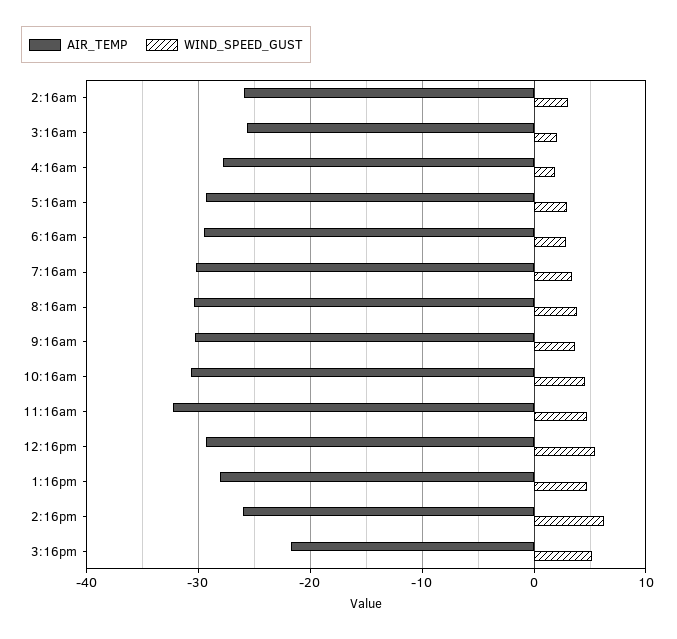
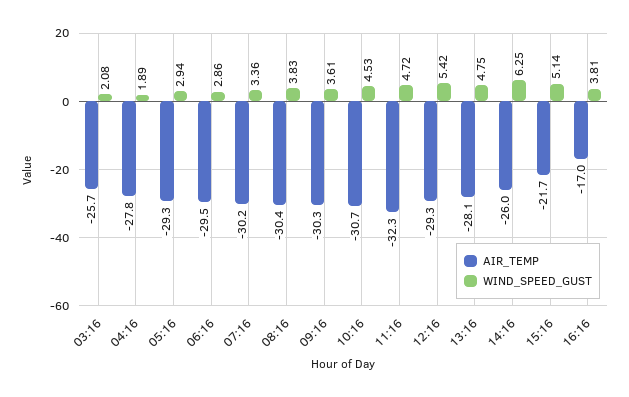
AIR_TEMP, 2:16am: -26 -> none
WIND_SPEED_GUST, 2:16am: 3 -> none
AIR_TEMP, 16:16: none -> -17
WIND_SPEED_GUST, 16:16: none -> 3.81

